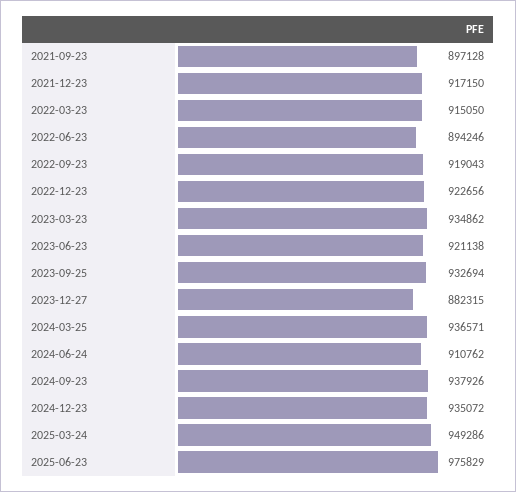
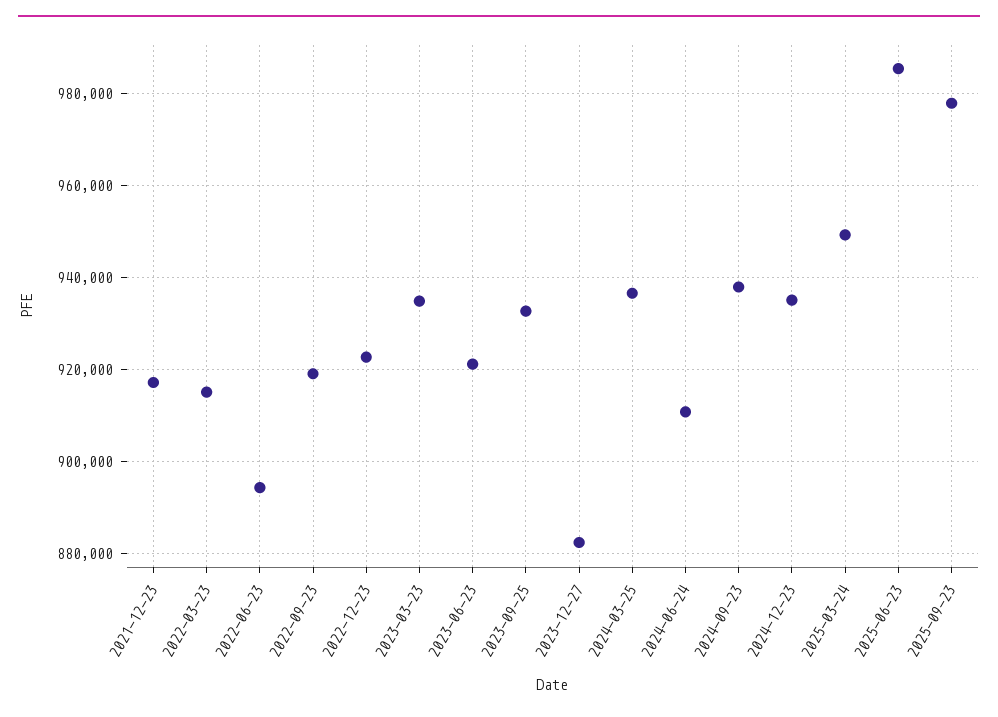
2021-09-23: 897128 -> none
2025-06-23: 975829 -> 986000
2025-09-23: none -> 978000

